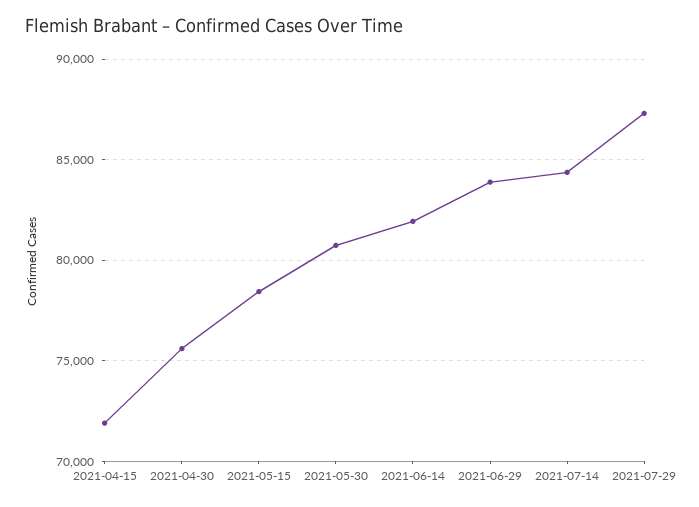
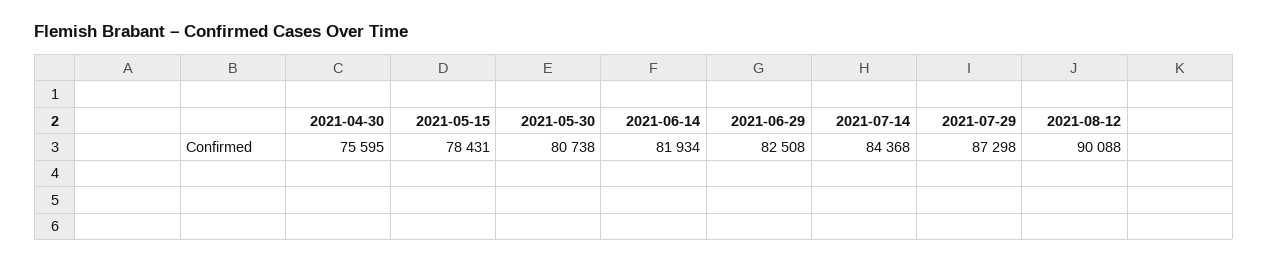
2021-04-15: 72000 -> none
2021-06-29: 84000 -> 82508
2021-08-12: none -> 90088

